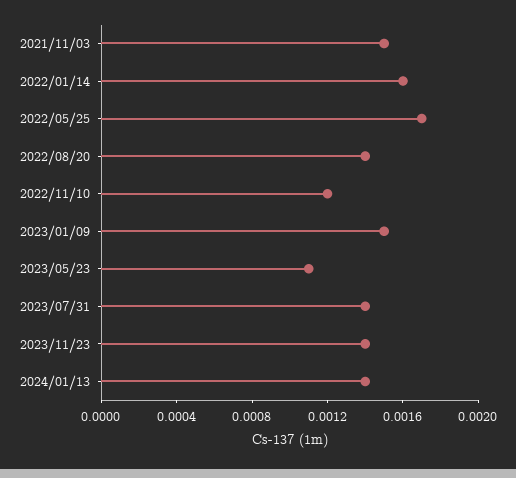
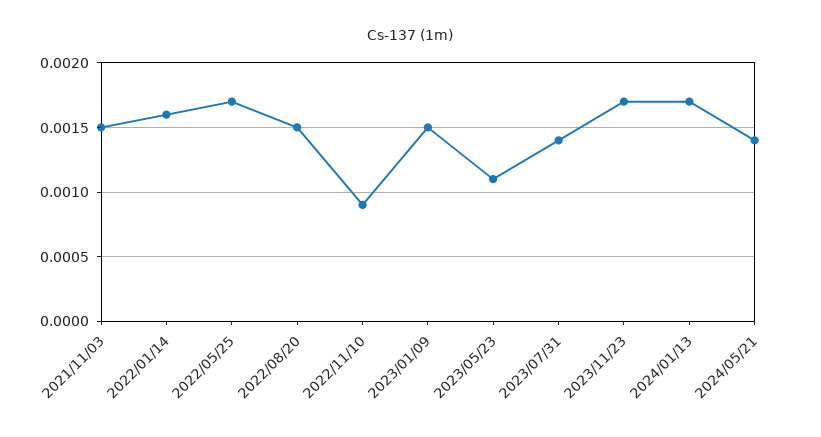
2022/08/20: 0.0014 -> 0.0015
2022/11/10: 0.0012 -> 0.0009
2023/11/23: 0.0014 -> 0.0017
2024/01/13: 0.0014 -> 0.0017
2024/05/21: none -> 0.0014

